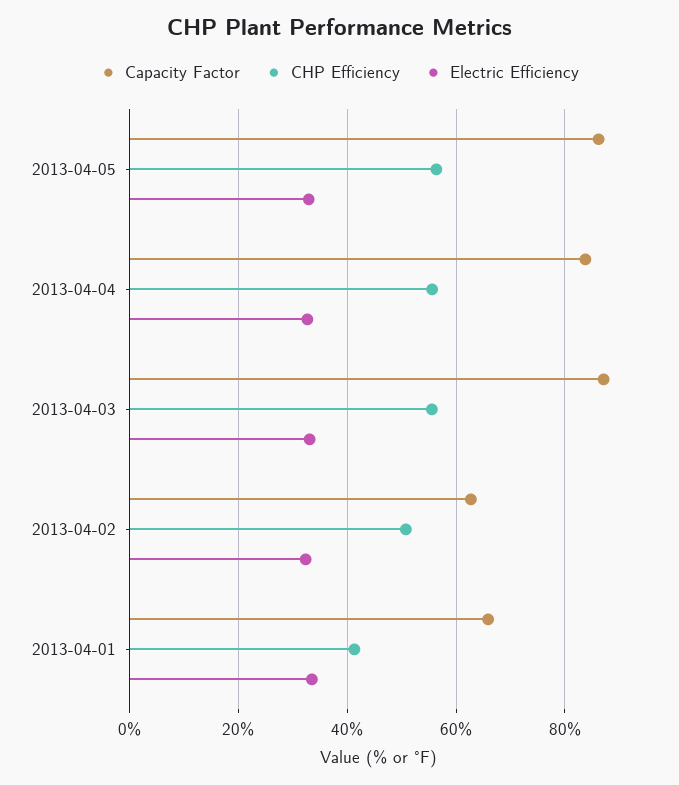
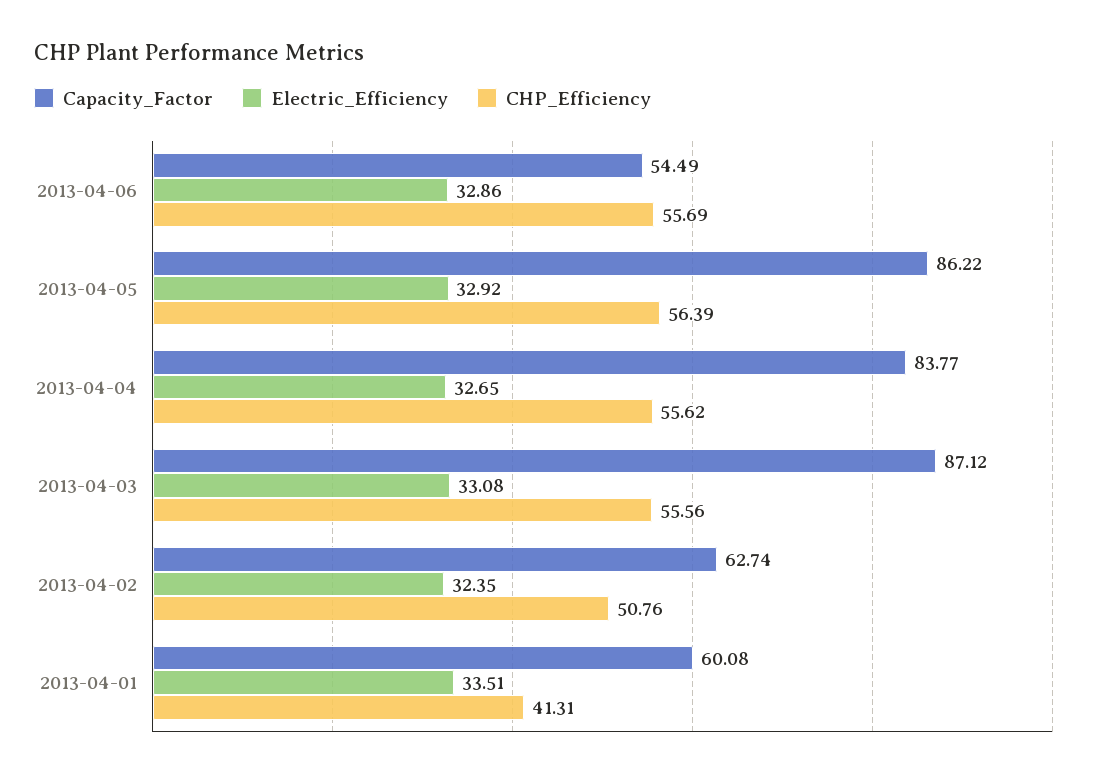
Capacity Factor, 2013-04-01: 66 -> 60.08
Capacity Factor, 2013-04-06: none -> 54.49
Electric Efficiency, 2013-04-06: none -> 32.86
CHP Efficiency, 2013-04-06: none -> 55.69

